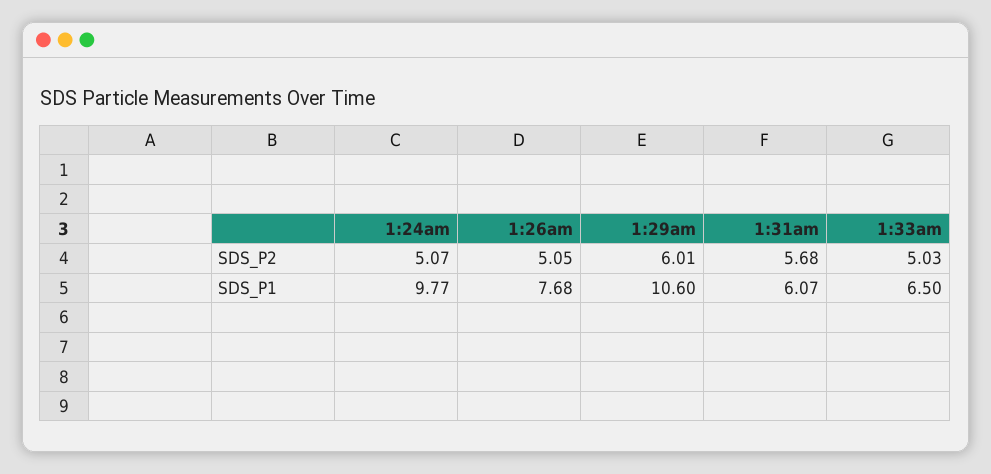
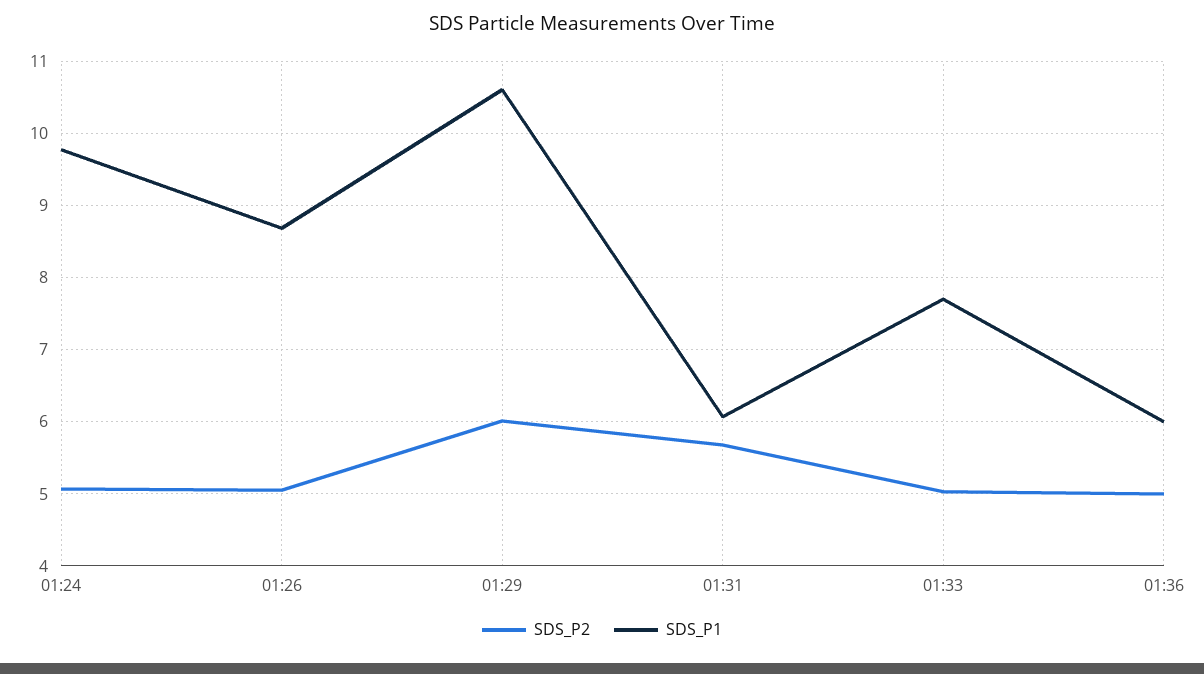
SDS_P1, 1:26am: 7.68 -> 8.7
SDS_P1, 1:33am: 6.5 -> 7.7
SDS_P2, 01:36: none -> 5
SDS_P1, 01:36: none -> 6

